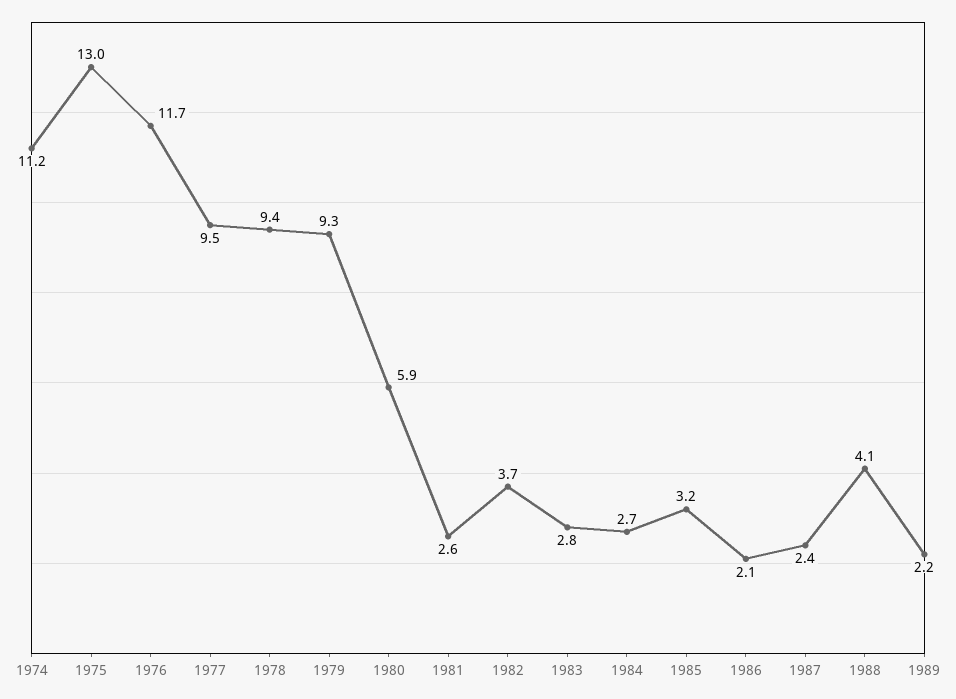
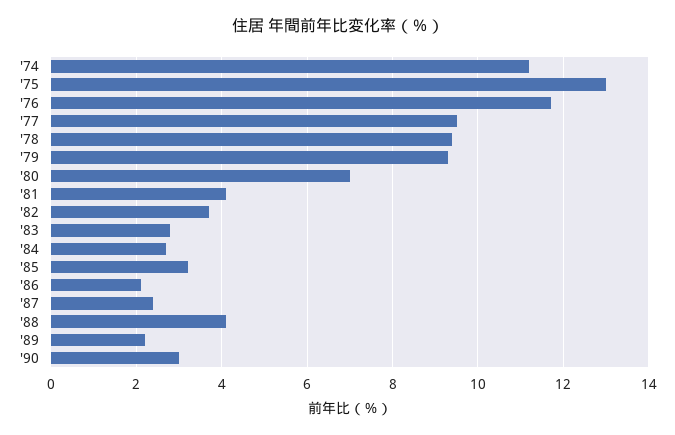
1980: 5.9 -> 7
1981: 2.6 -> 4
'90: none -> 3

